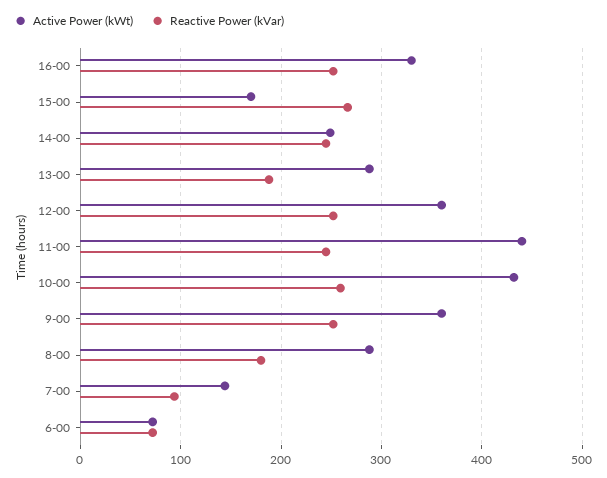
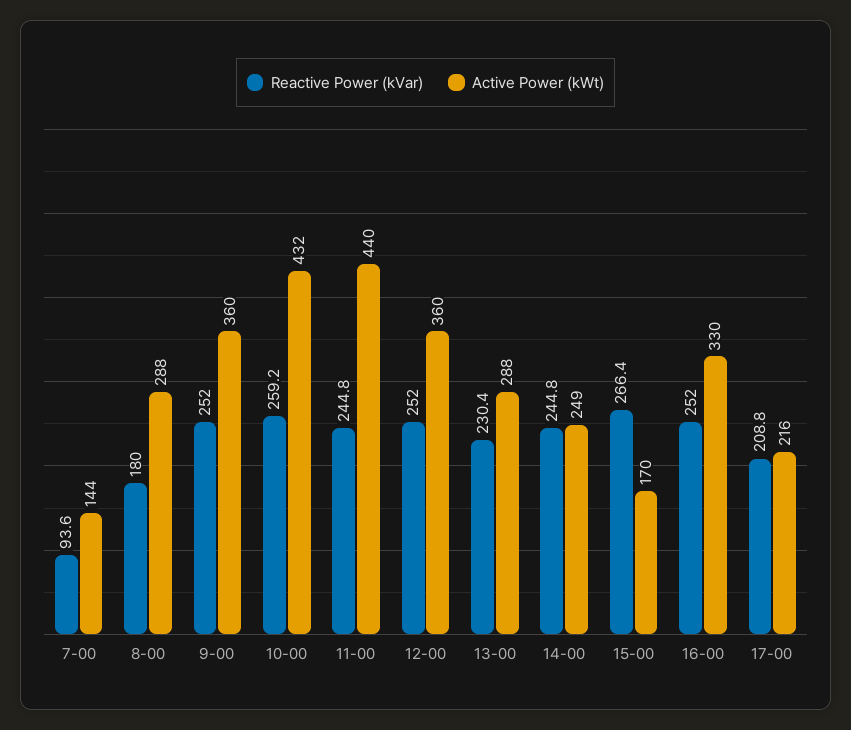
Reactive Power (kVar), 13-00: 190 -> 230.4
Active Power (kWt), 6-00: 70 -> none
Reactive Power (kVar), 6-00: 70 -> none
Reactive Power (kVar), 17-00: none -> 208.8
Active Power (kWt), 17-00: none -> 216

